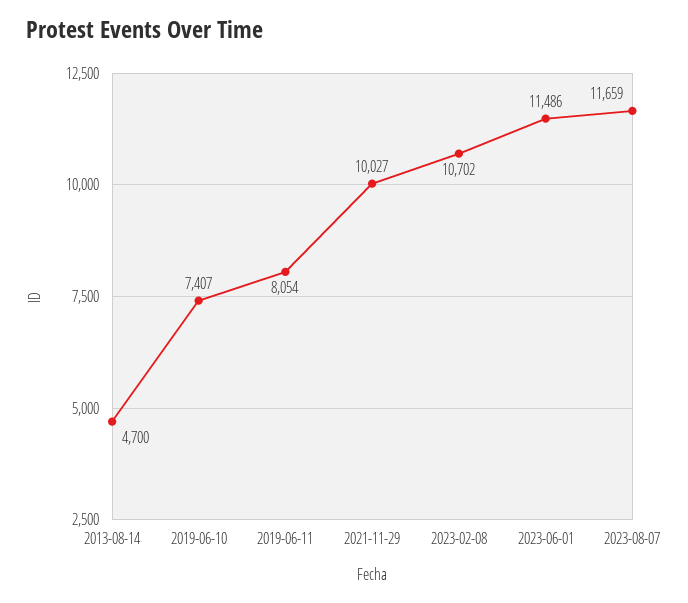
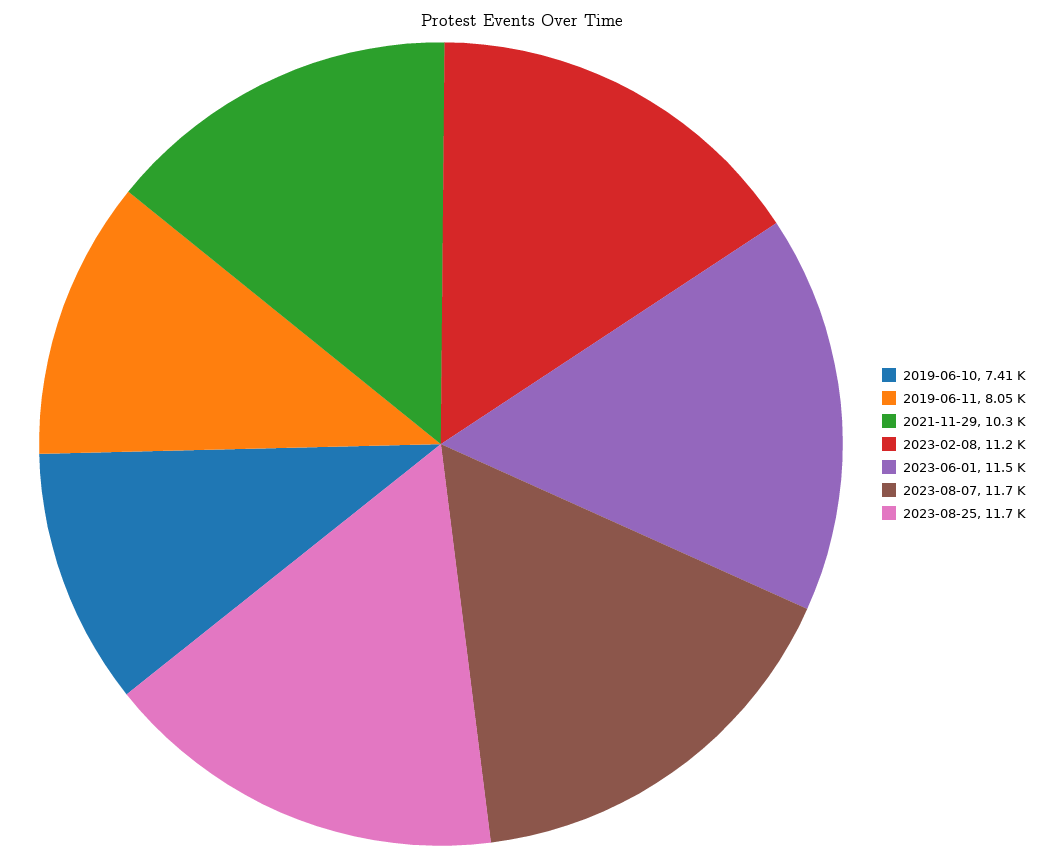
2013-08-14: 4700 -> none
2021-11-29: 10027 -> 10300
2023-02-08: 10702 -> 11200
2023-08-25: none -> 11700

